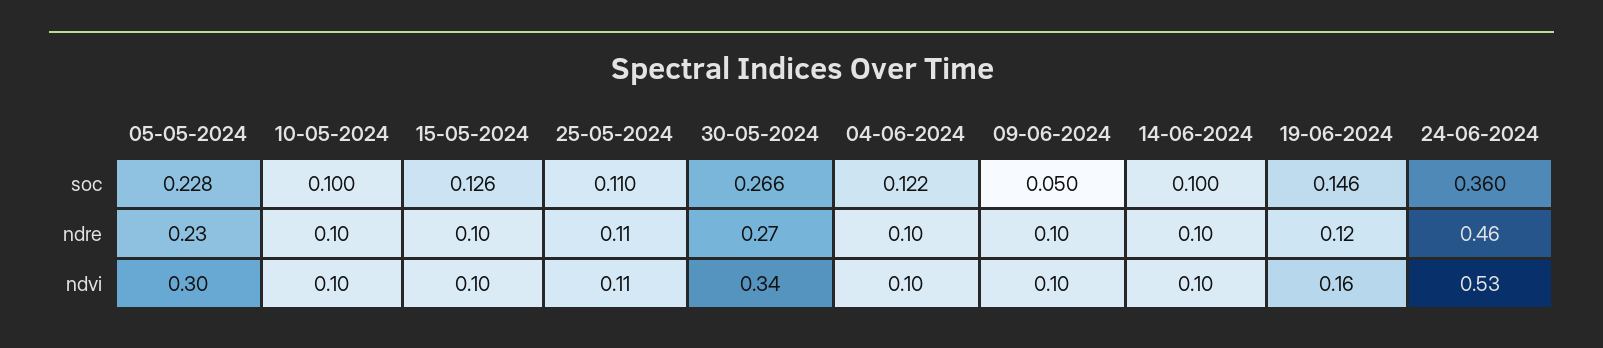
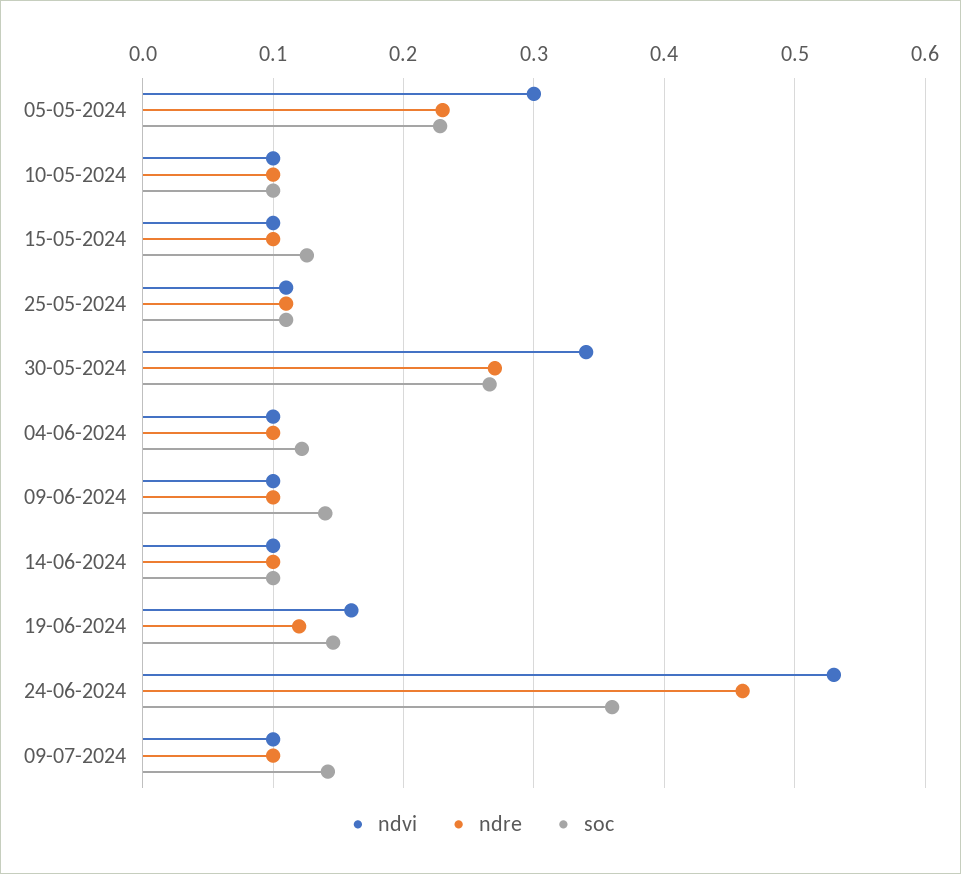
soc, 09-06-2024: 0.05 -> 0.14
ndvi, 09-07-2024: none -> 0.1
ndre, 09-07-2024: none -> 0.1
soc, 09-07-2024: none -> 0.14

